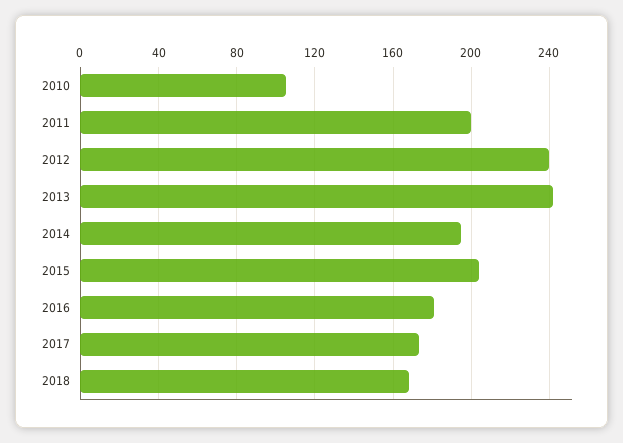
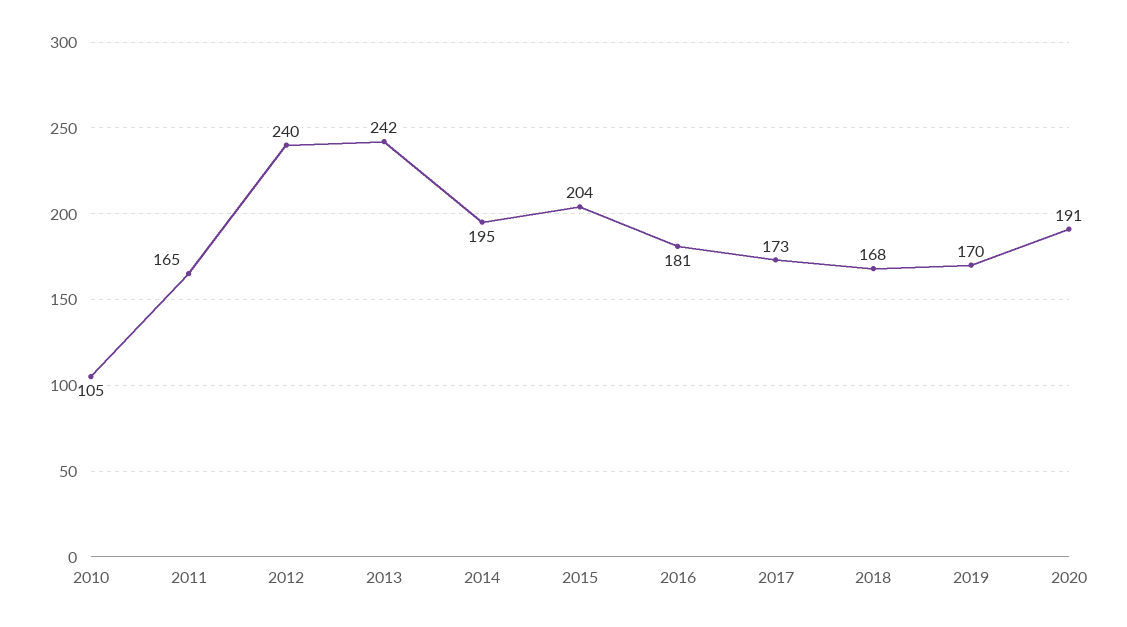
2011: 200 -> 165
2019: none -> 170
2020: none -> 191

